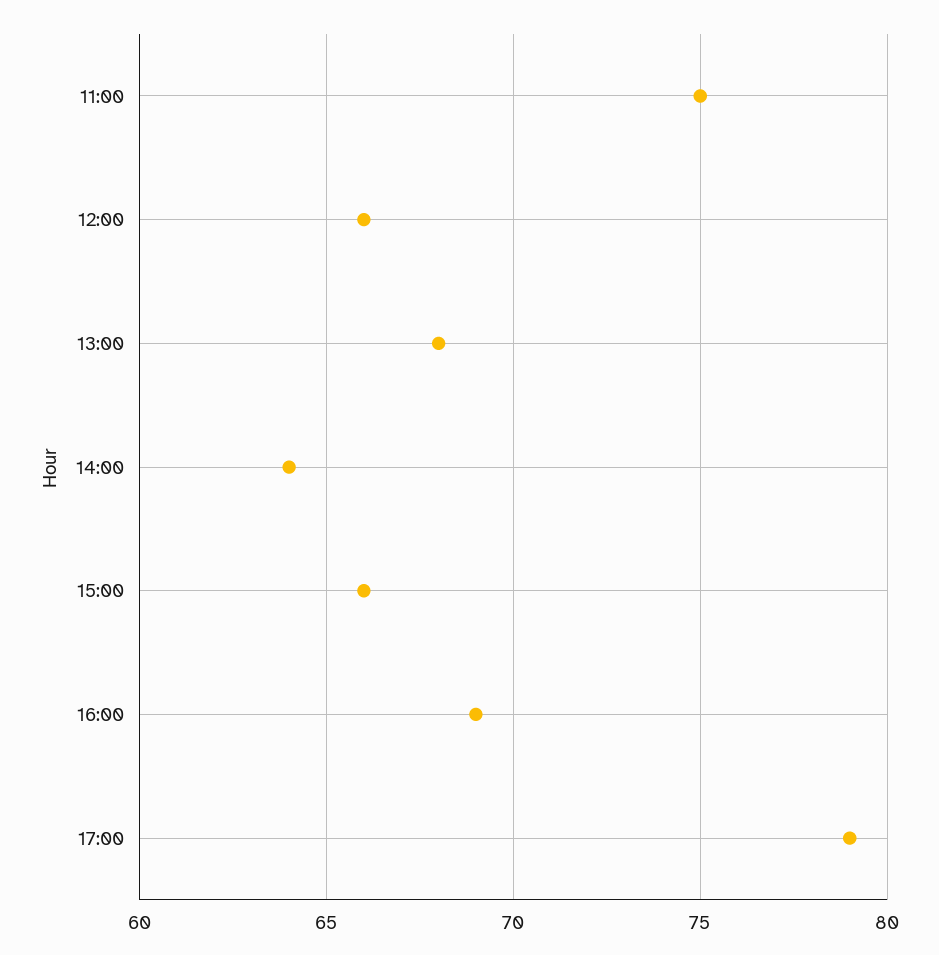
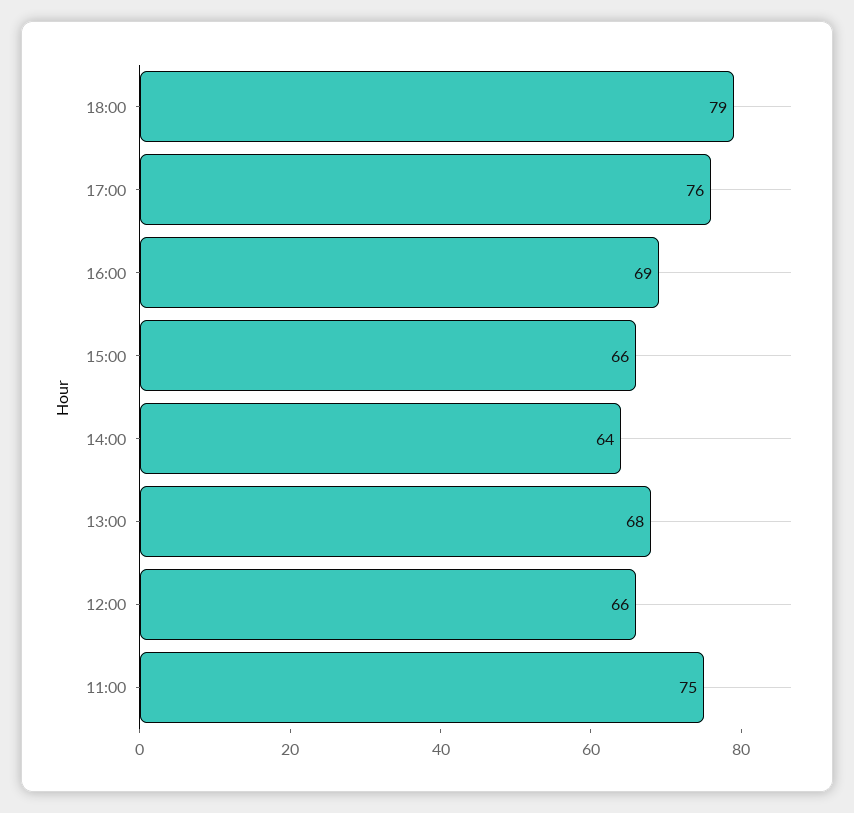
17:00: 79 -> 76
18:00: none -> 79

